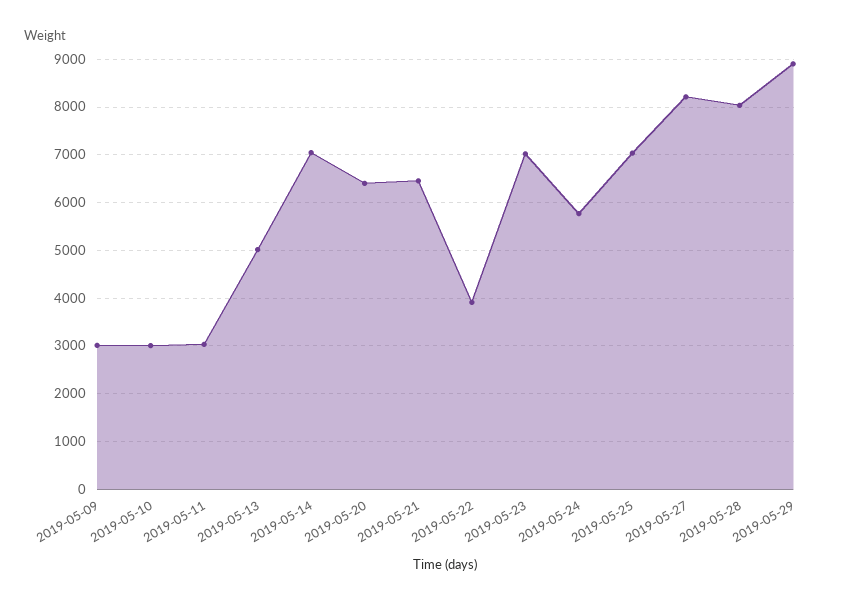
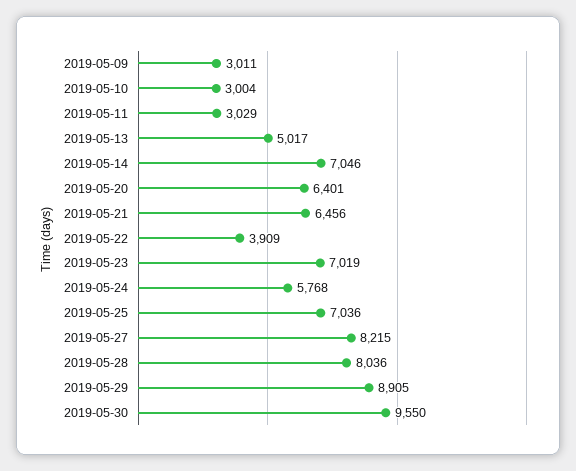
2019-05-30: none -> 9550

